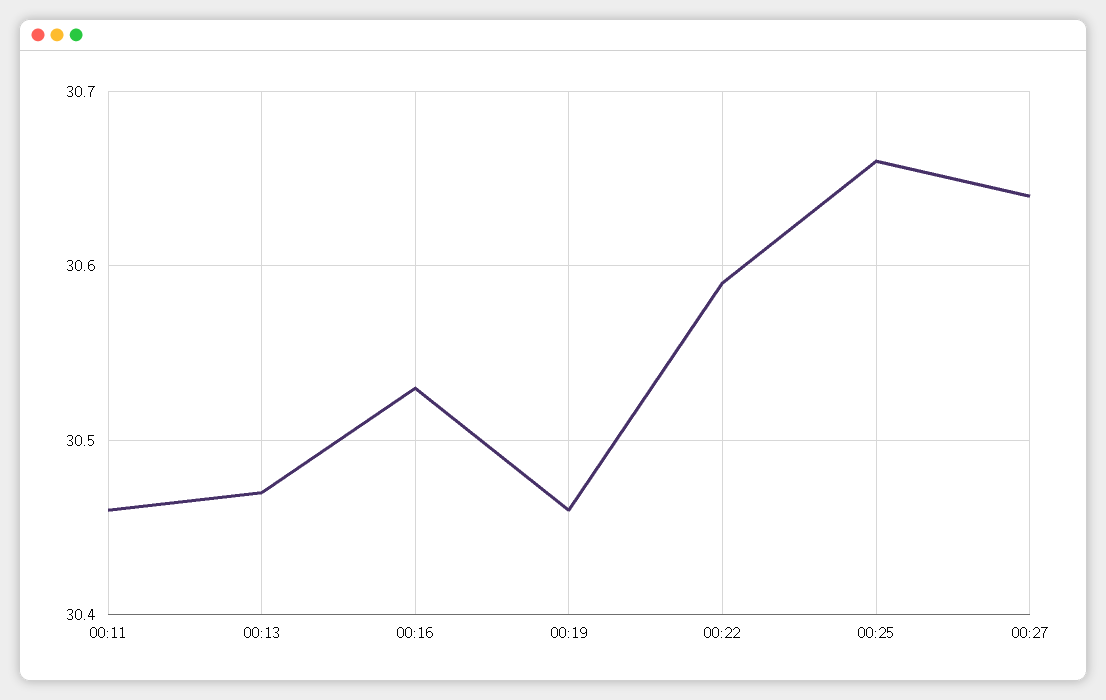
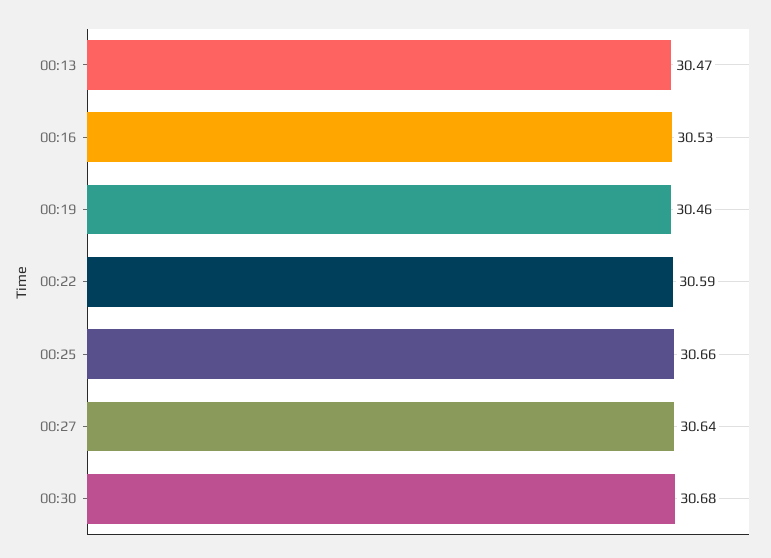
00:11: 30.46 -> none
00:30: none -> 30.68

